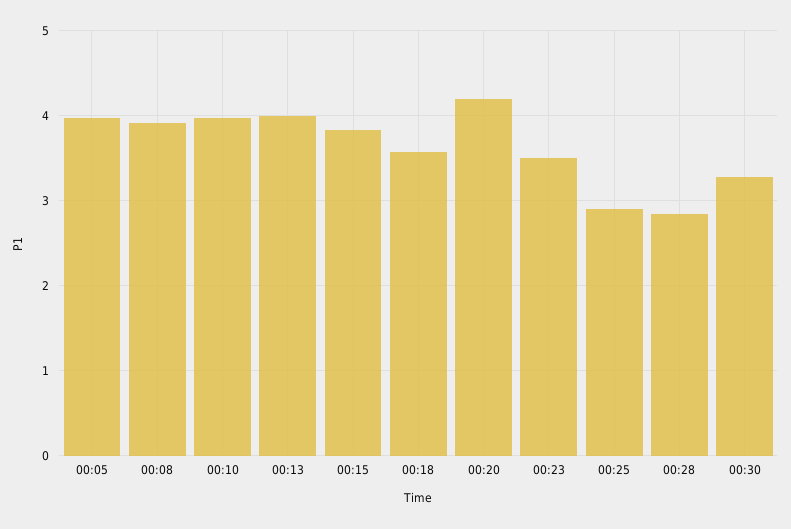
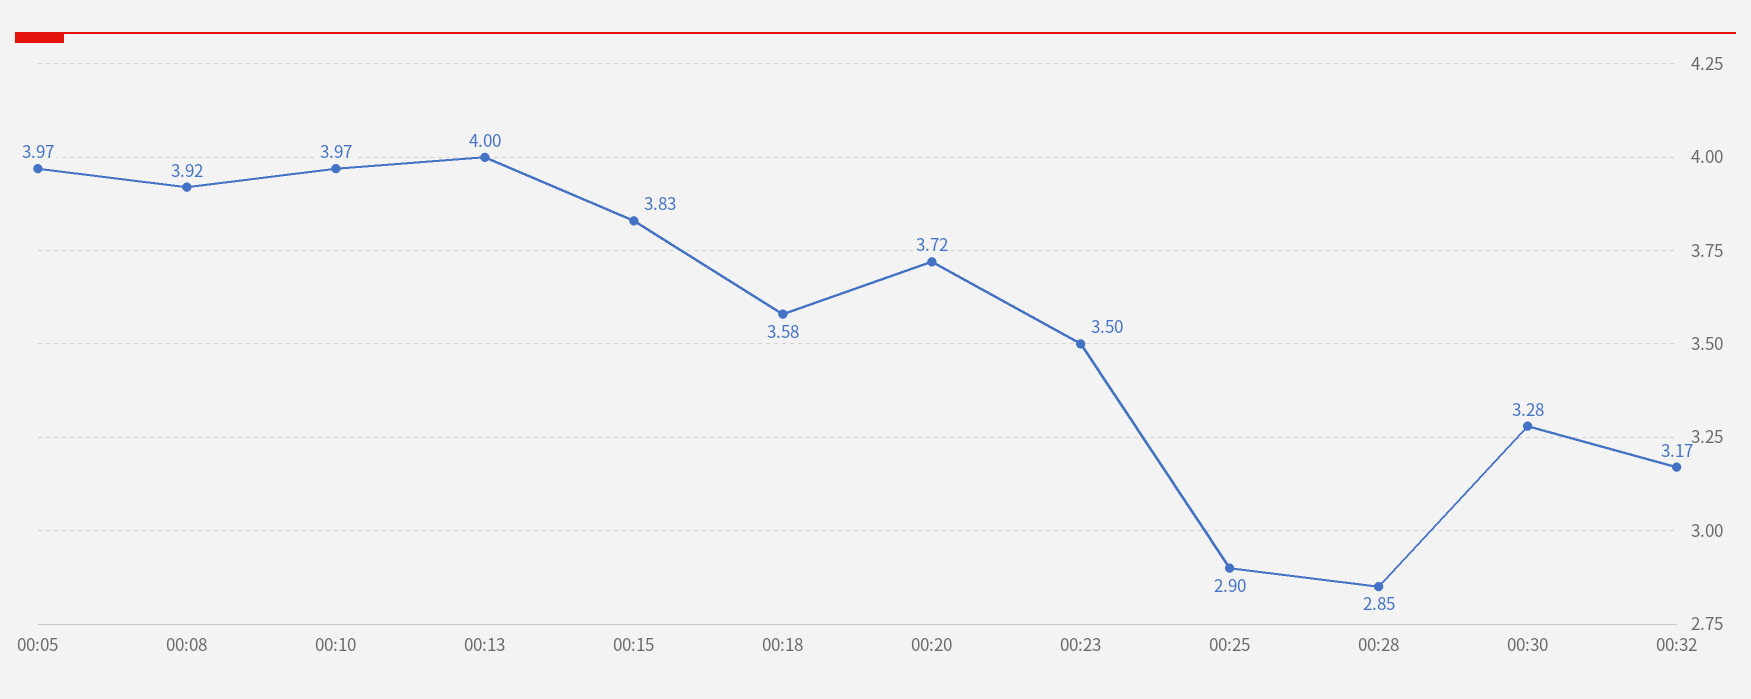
00:20: 4.2 -> 3.72
00:32: none -> 3.17

